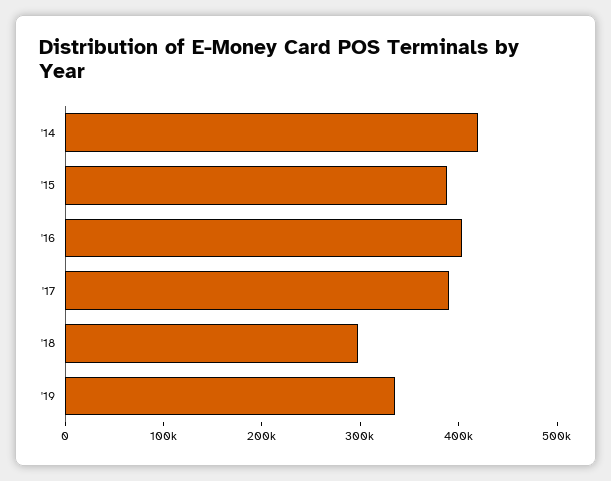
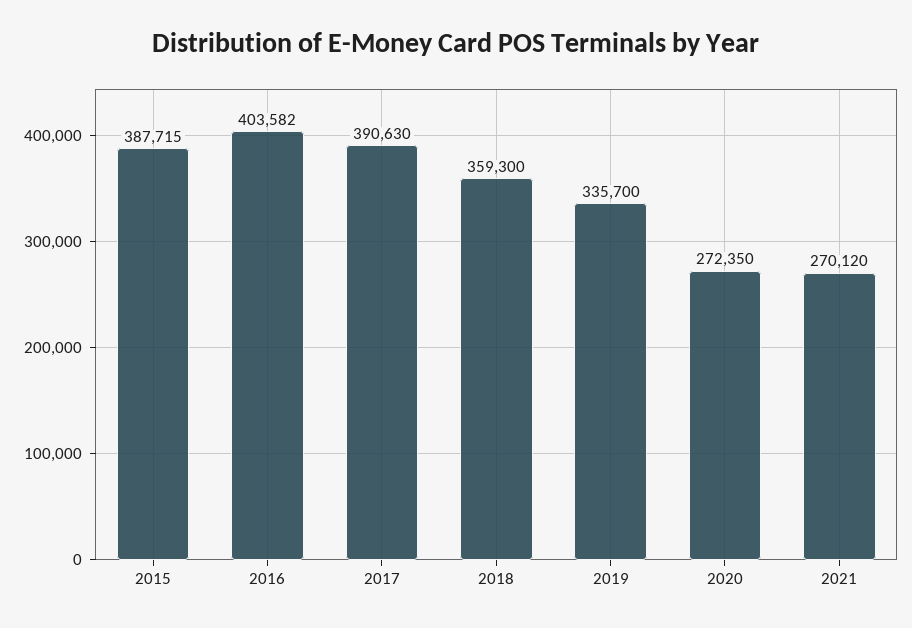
'14: 420000 -> none
'18: 300000 -> 359300
2020: none -> 272350
2021: none -> 270120

